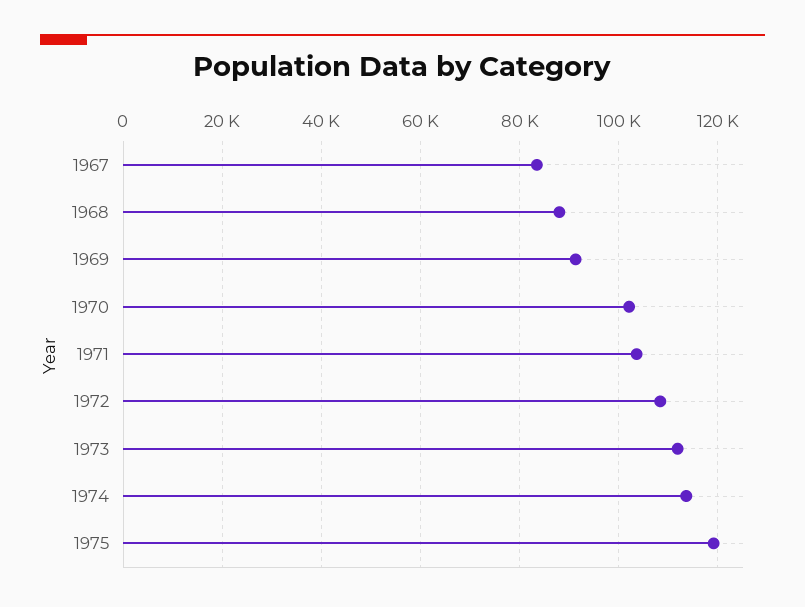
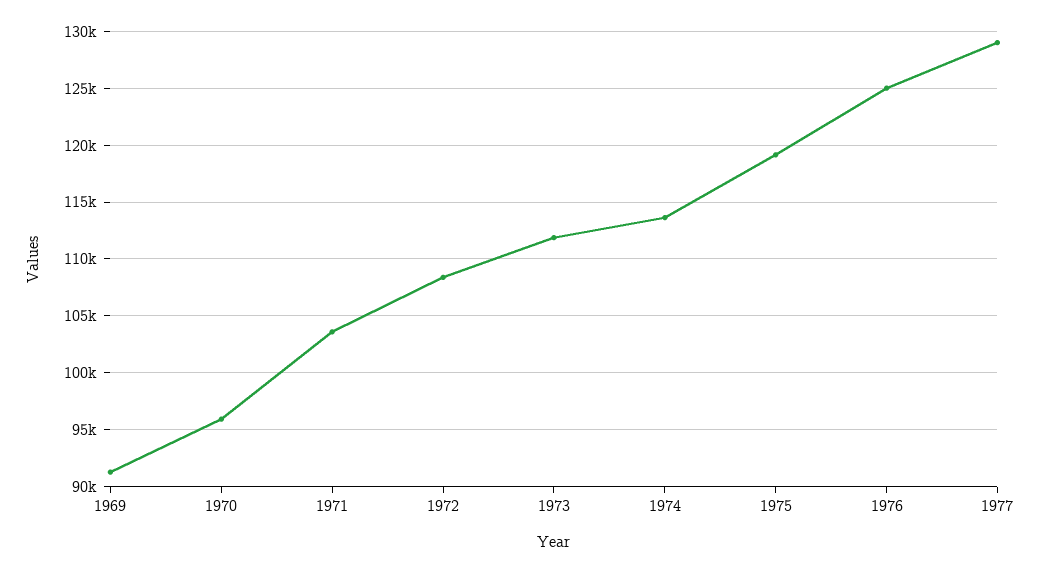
1967: 84000 -> none
1968: 88000 -> none
1970: 102000 -> 96000
1976: none -> 125000
1977: none -> 129000

